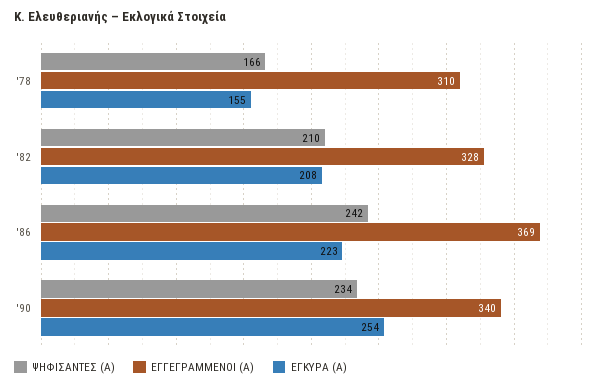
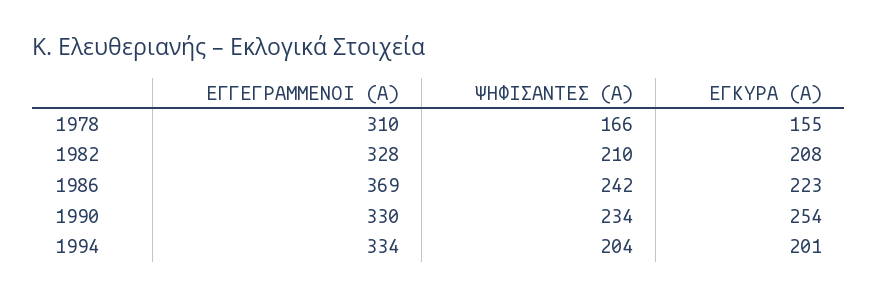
ΕΓΓΕΓΡΑΜΜΕΝΟΙ (Α), '90: 340 -> 330
ΕΓΓΕΓΡΑΜΜΕΝΟΙ (Α), 1994: none -> 334
ΨΗΦΙΣΑΝΤΕΣ (Α), 1994: none -> 204
ΕΓΚΥΡΑ (Α), 1994: none -> 201

